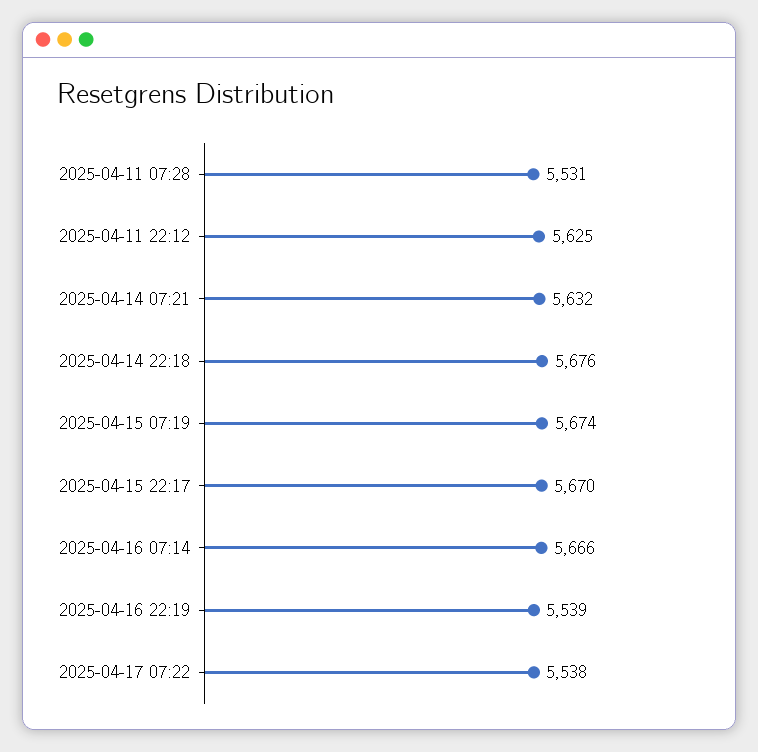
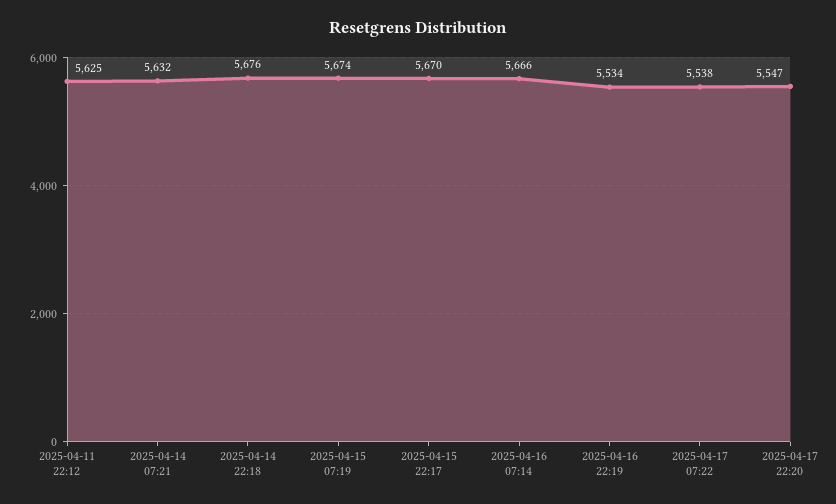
2025-04-11 07:28: 5531 -> none
2025-04-16 22:19: 5539 -> 5534
2025-04-17 22:20: none -> 5547

